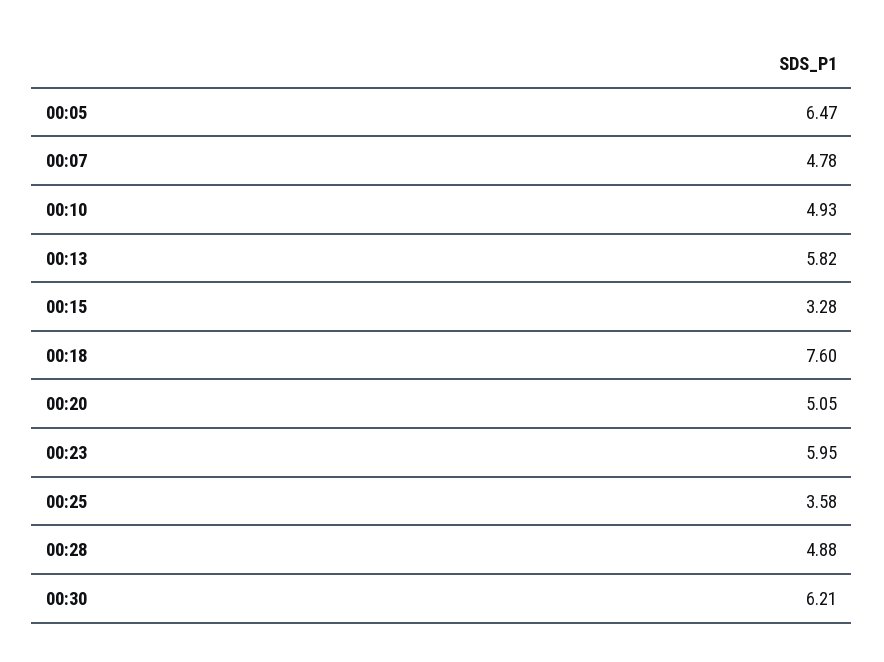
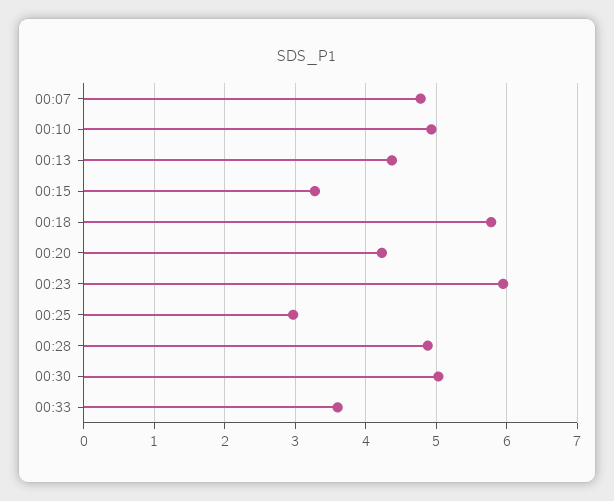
00:05: 6.47 -> none
00:13: 5.82 -> 4.4
00:18: 7.6 -> 5.8
00:20: 5.05 -> 4.2
00:25: 3.58 -> 3
00:30: 6.21 -> 5
00:33: none -> 3.6

